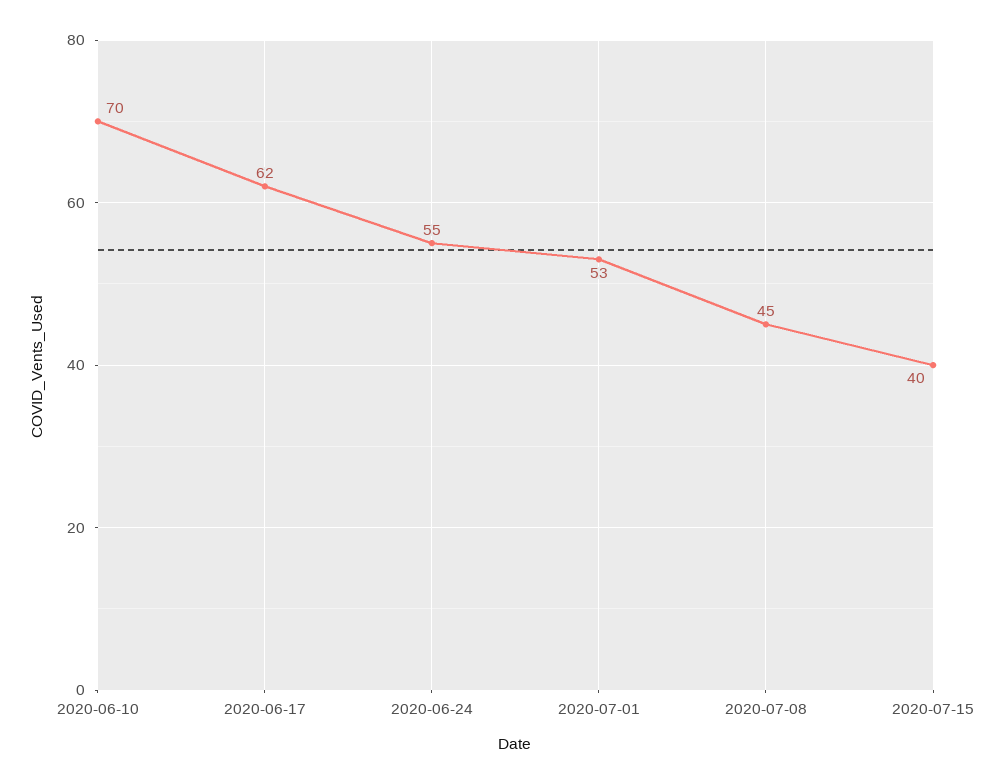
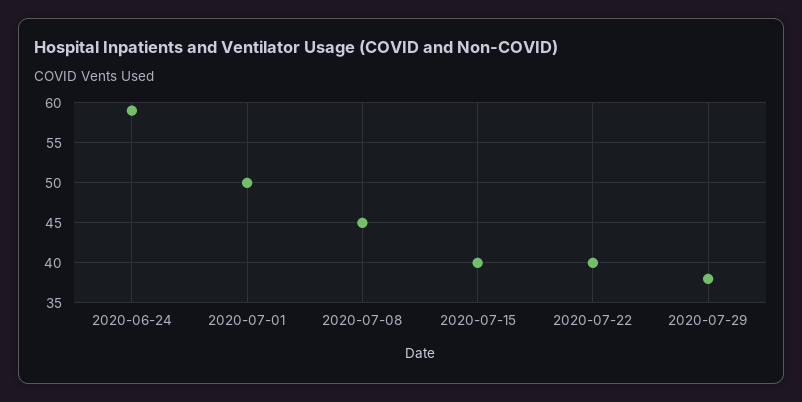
2020-06-10: 70 -> none
2020-06-17: 62 -> none
2020-06-24: 55 -> 59
2020-07-01: 53 -> 50
2020-07-22: none -> 40
2020-07-29: none -> 38

